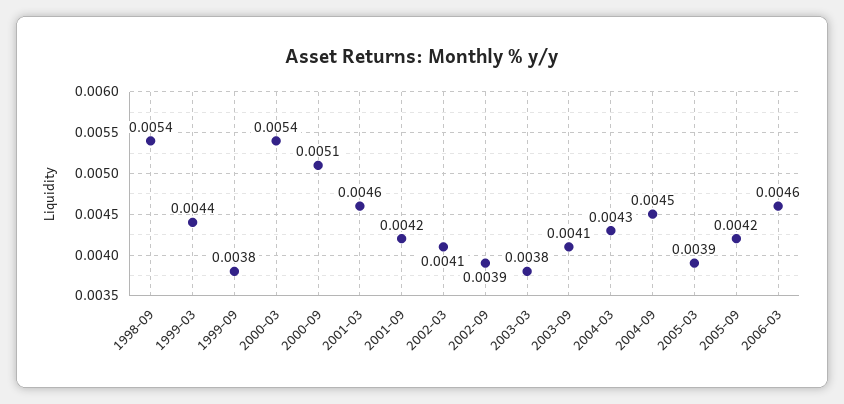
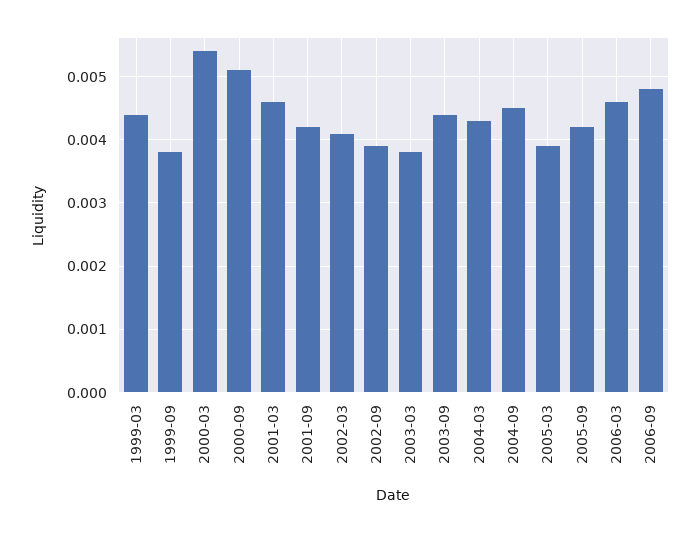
1998-09: 0.0054 -> none
2003-09: 0.0041 -> 0.0044
2006-09: none -> 0.0048

